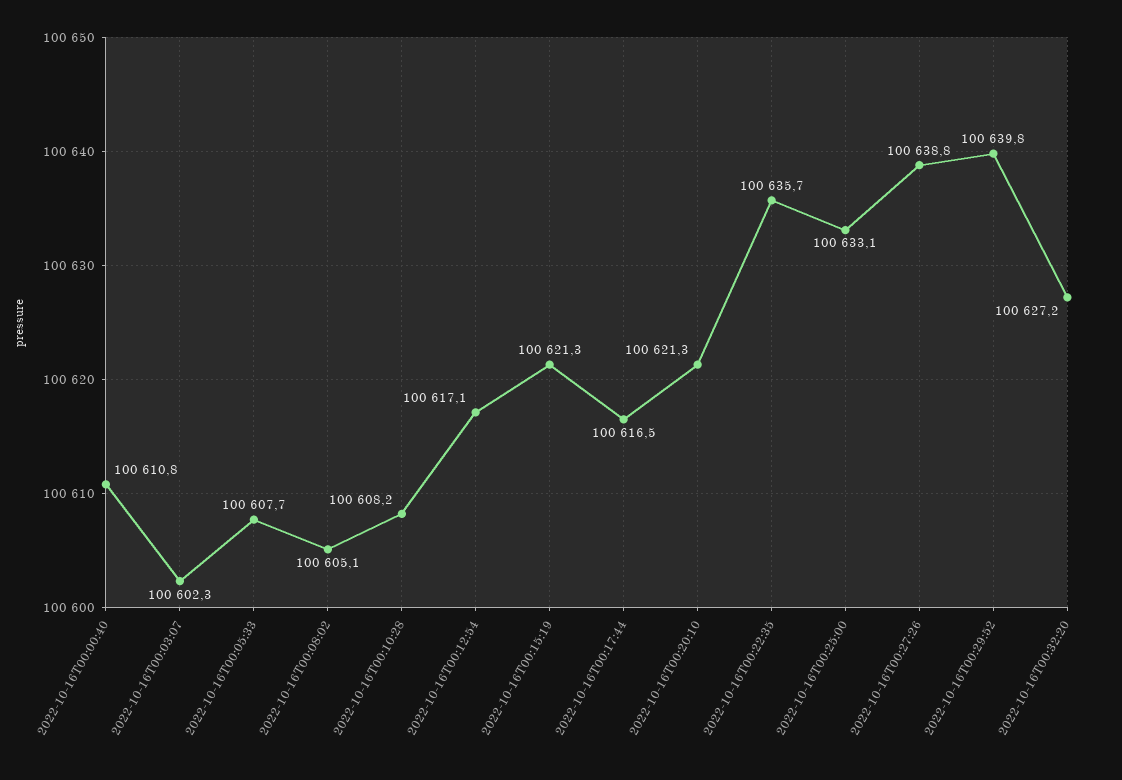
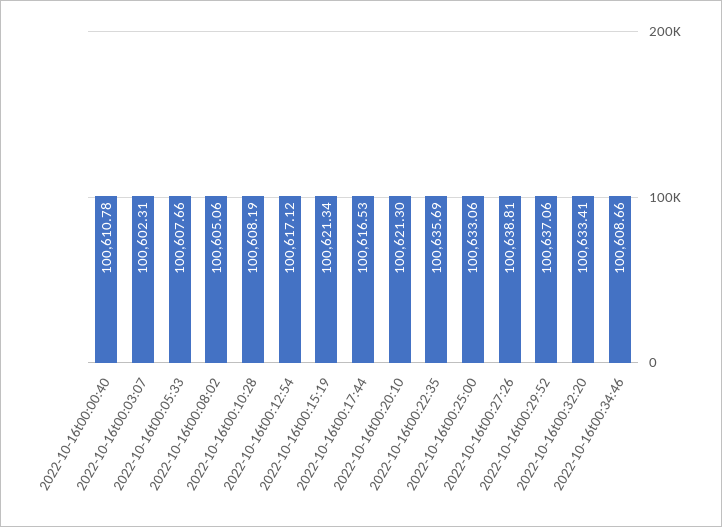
2022-10-16T00:29:52: 100639.8 -> 100637.06
2022-10-16T00:32:20: 100627.2 -> 100633.41
2022-10-16t00:34:46: none -> 100608.66

